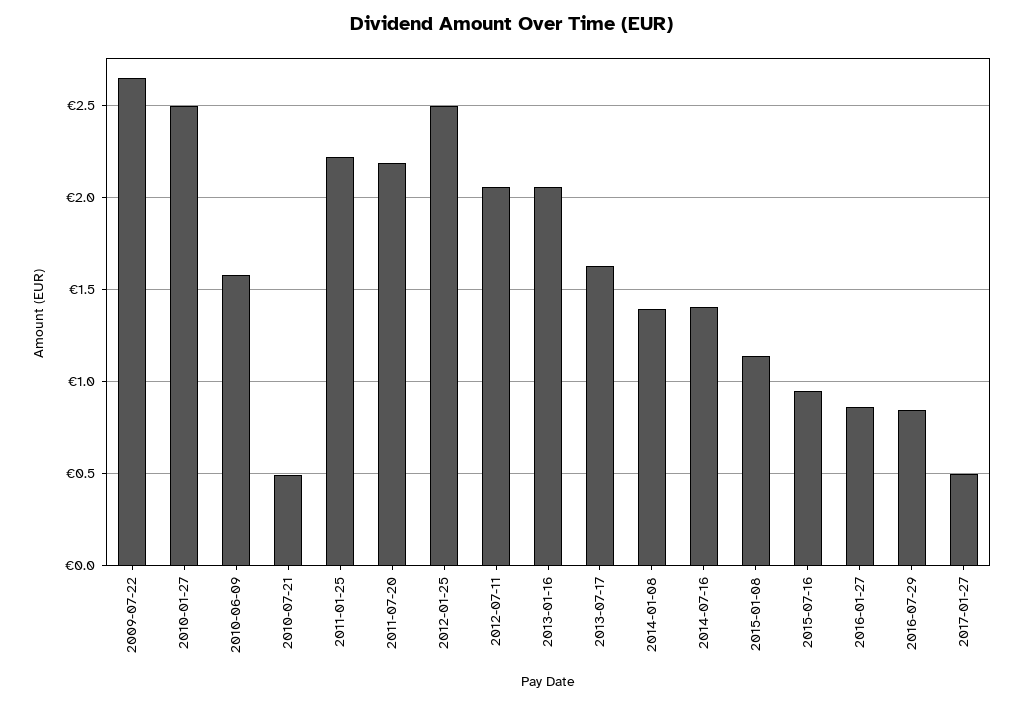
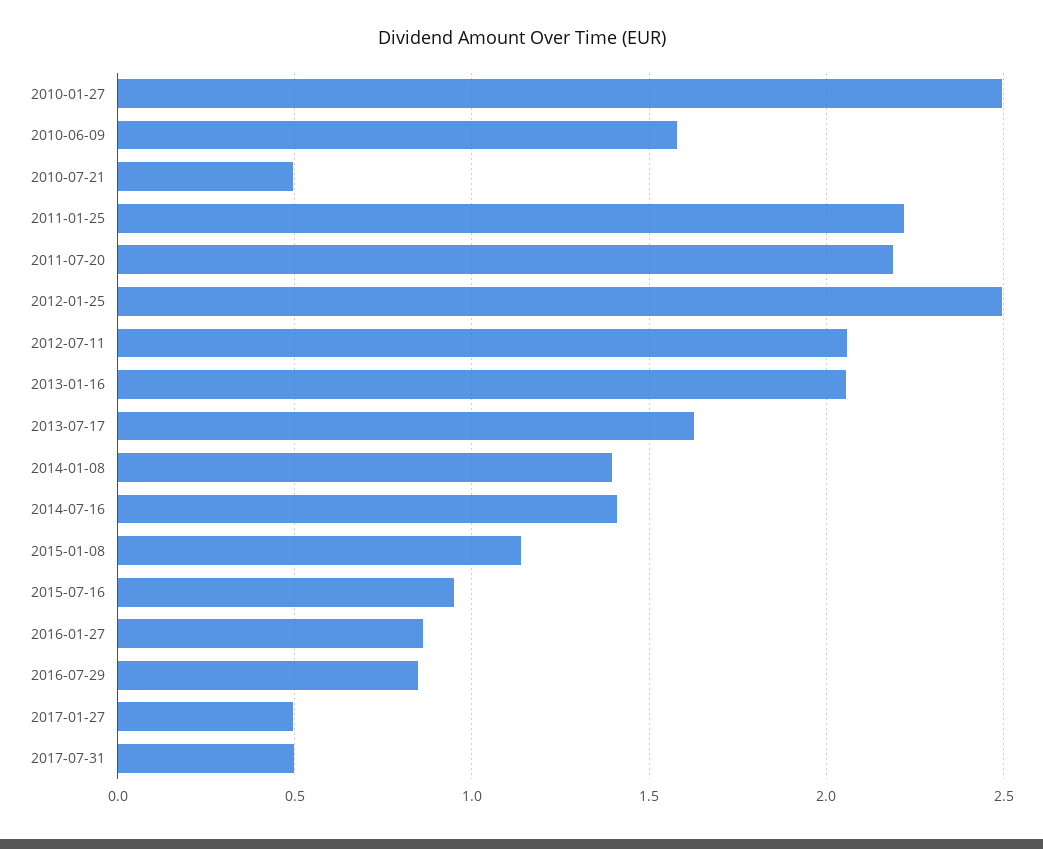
2009-07-22: 2.65 -> none
2017-07-31: none -> 0.5

